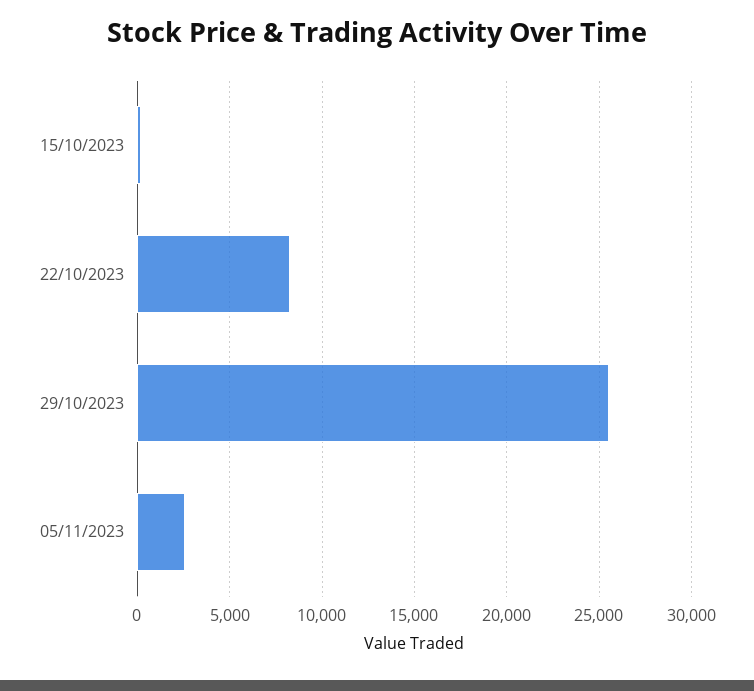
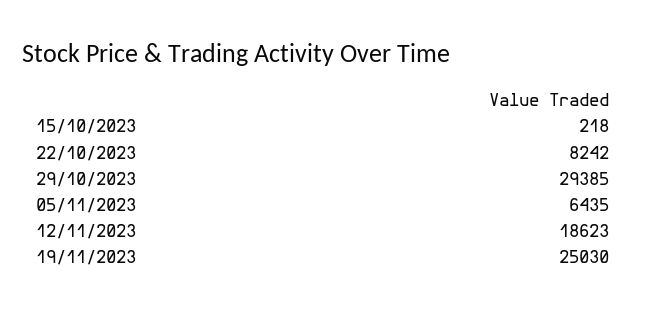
29/10/2023: 25500 -> 29385
05/11/2023: 2500 -> 6435
12/11/2023: none -> 18623
19/11/2023: none -> 25030

